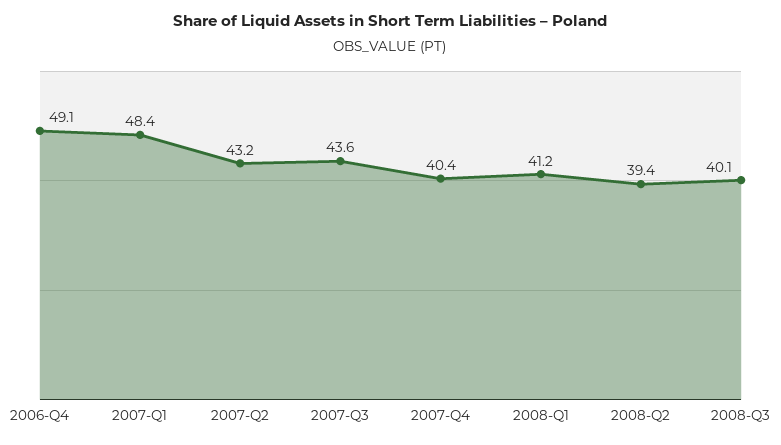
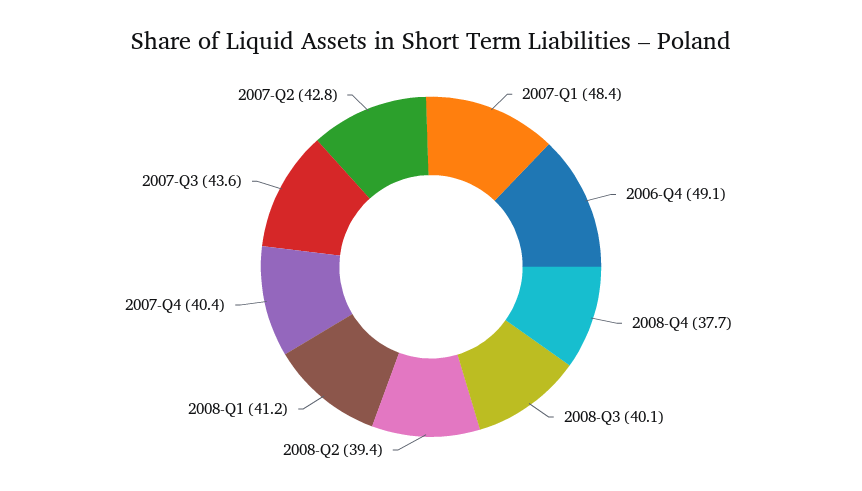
2007-Q2: 43.2 -> 42.8
2008-Q4: none -> 37.7

